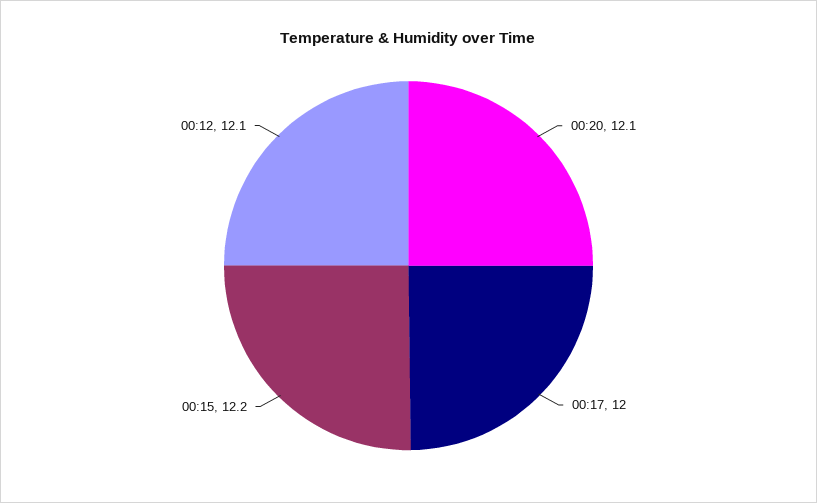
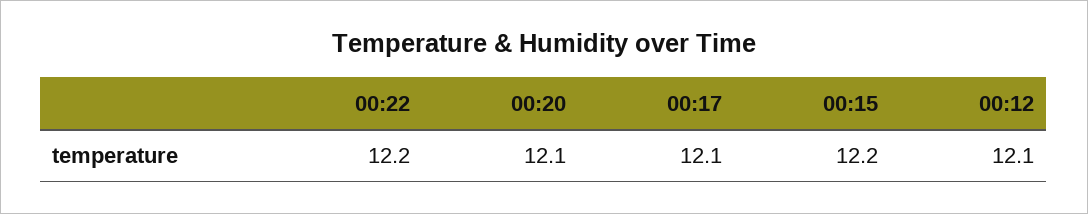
00:17: 12 -> 12.1
00:22: none -> 12.2

